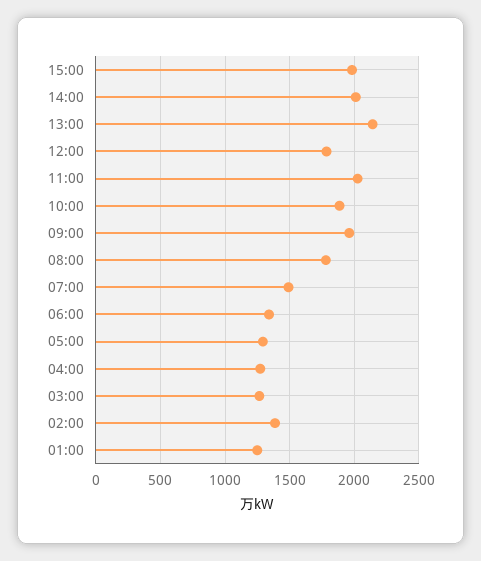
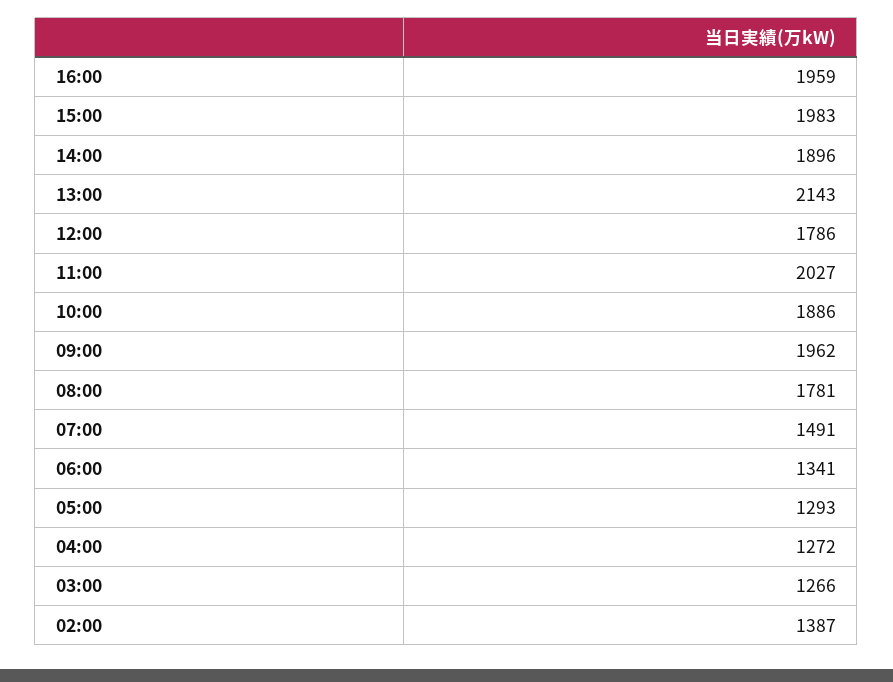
14:00: 2000 -> 1896
01:00: 1250 -> none
16:00: none -> 1959

